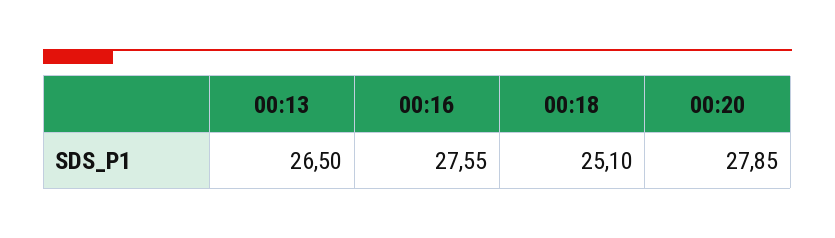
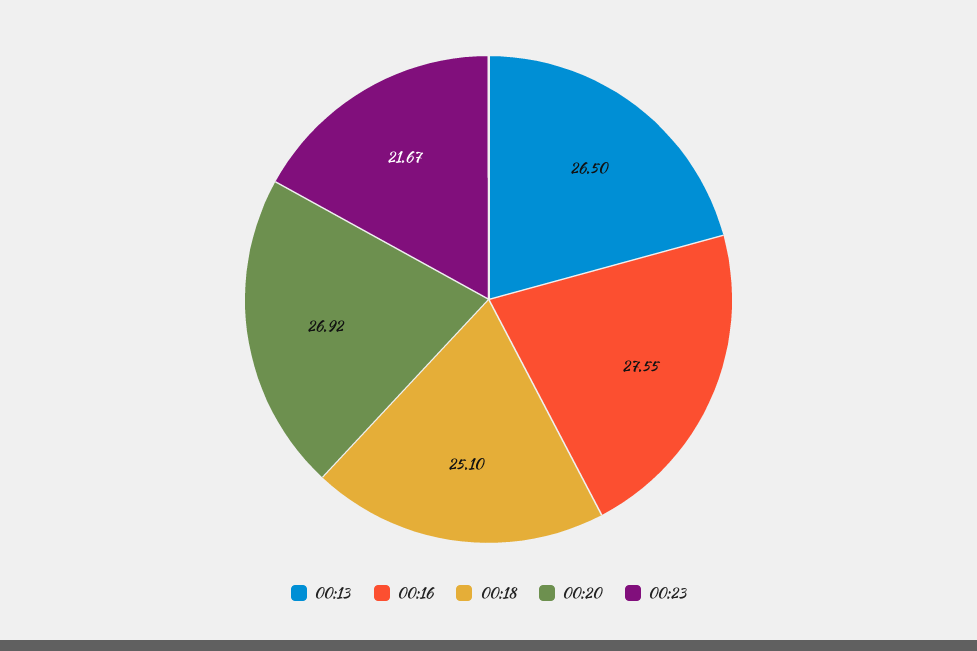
00:20: 27.85 -> 26.92
00:23: none -> 21.67

